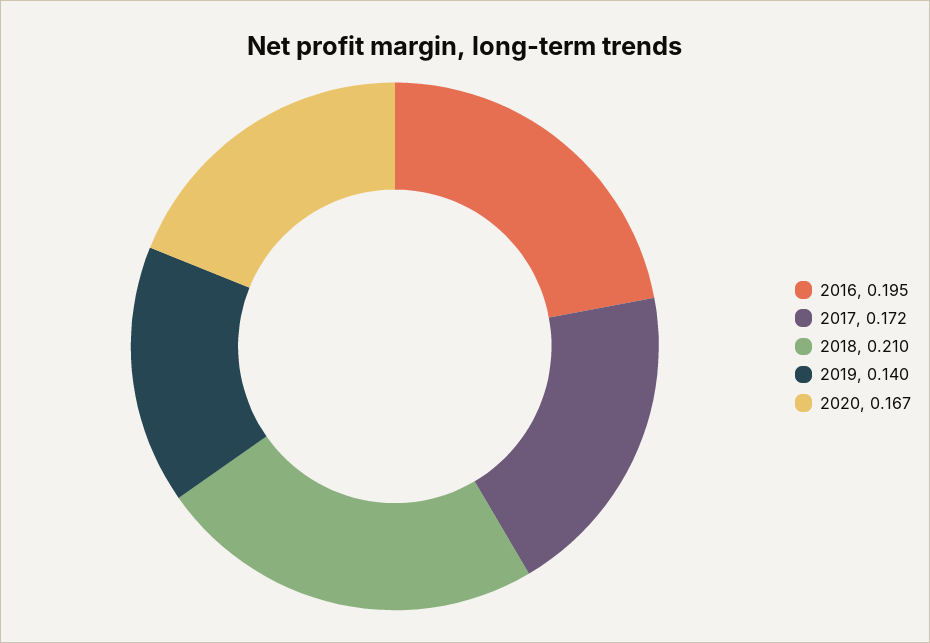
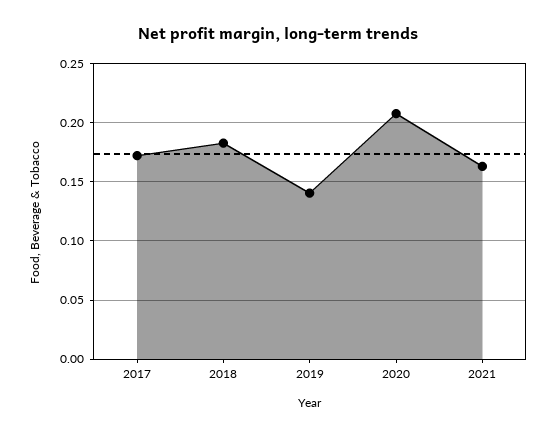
2016: 0.195 -> none
2018: 0.21 -> 0.18
2020: 0.167 -> 0.21
2021: none -> 0.16

